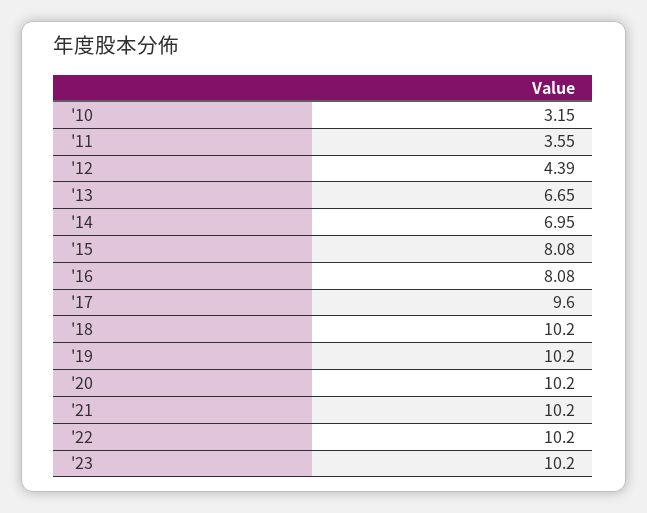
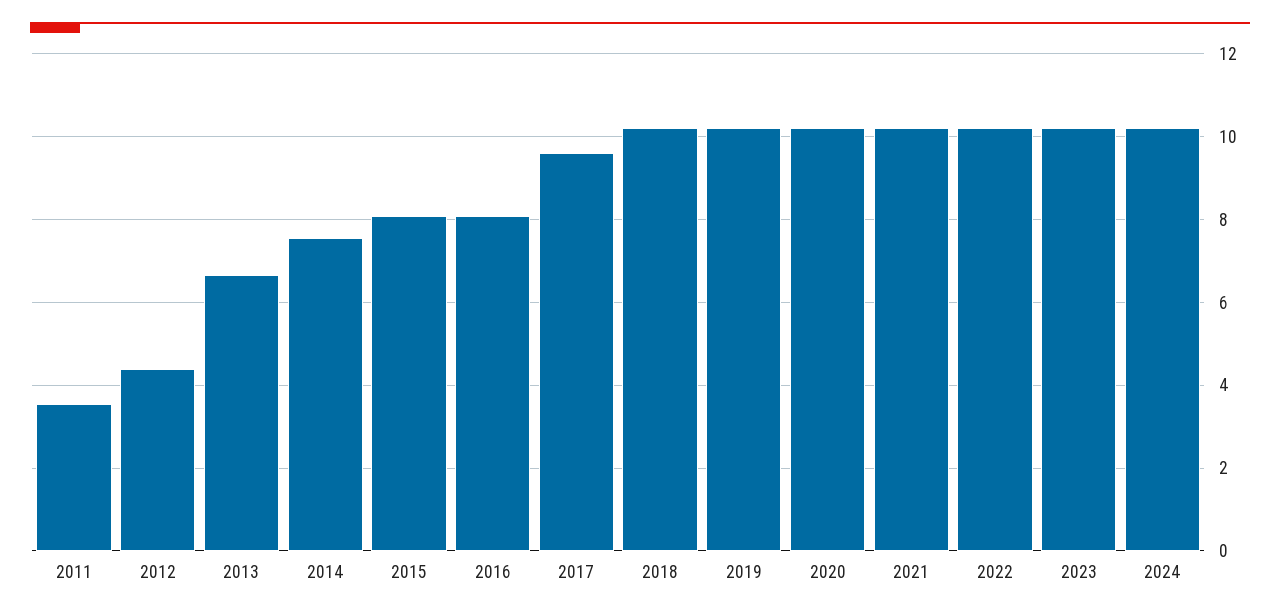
'10: 3.15 -> none
'14: 6.95 -> 7.6
2024: none -> 10.2

